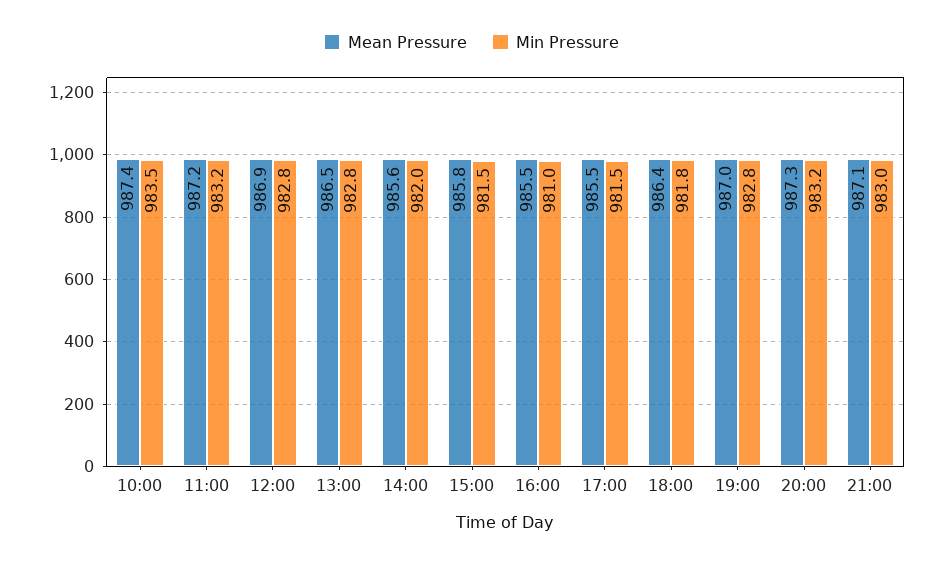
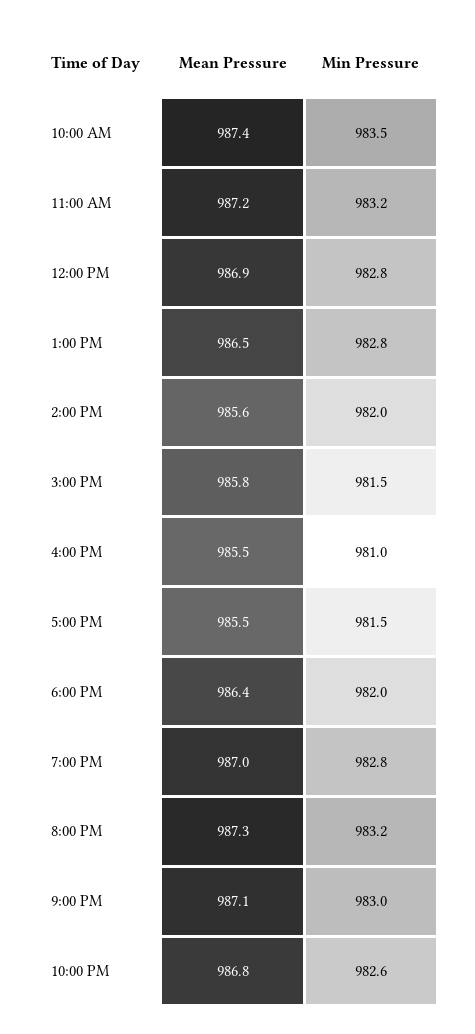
Min Pressure, 18:00: 981.8 -> 982
Mean Pressure, 10:00 PM: none -> 986.8
Min Pressure, 10:00 PM: none -> 982.6

